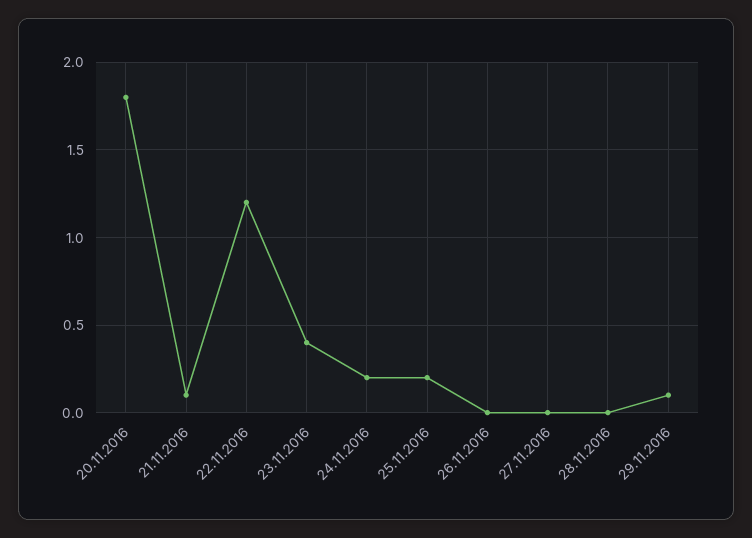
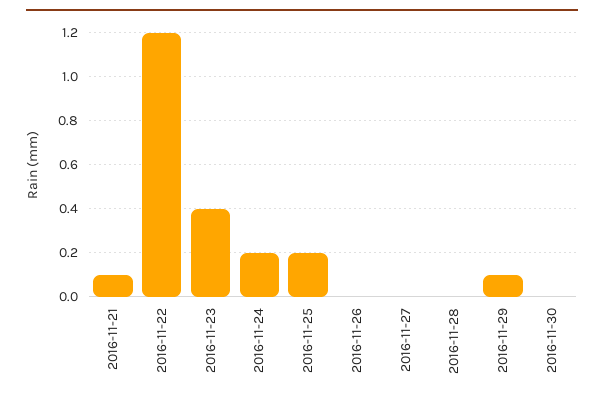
20.11.2016: 1.8 -> none
2016-11-30: none -> 0

